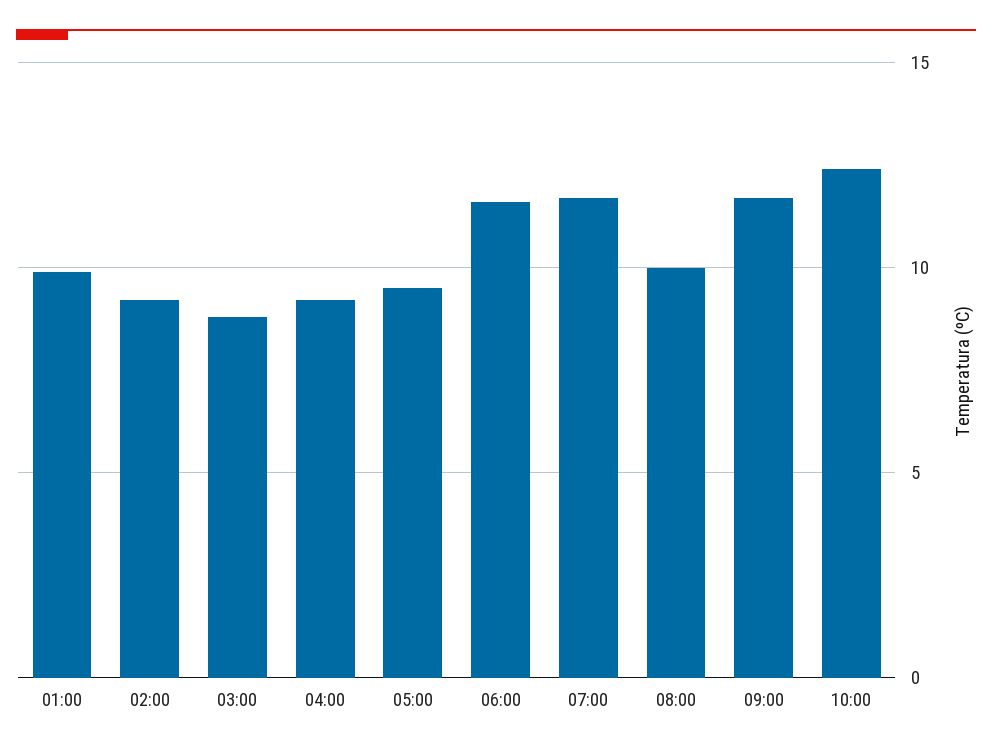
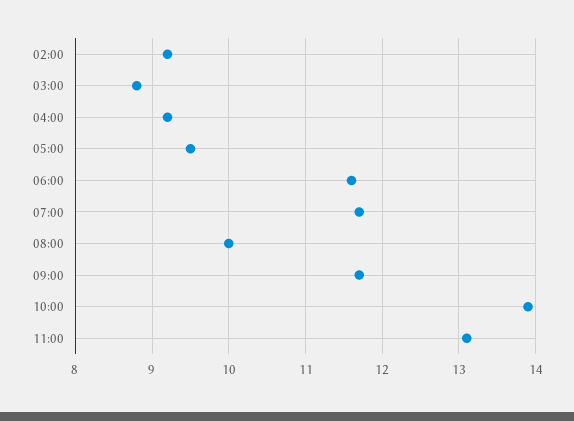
01:00: 10 -> none
10:00: 12.5 -> 13.9
11:00: none -> 13.1

